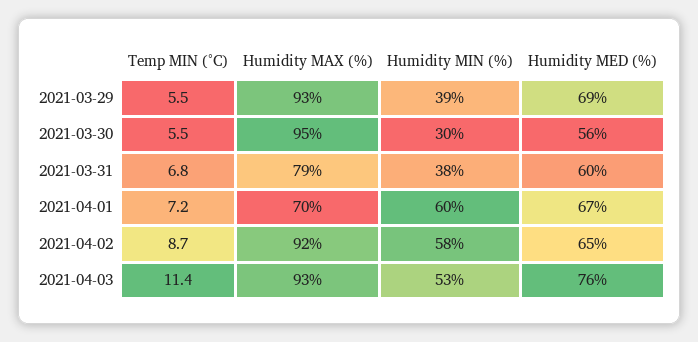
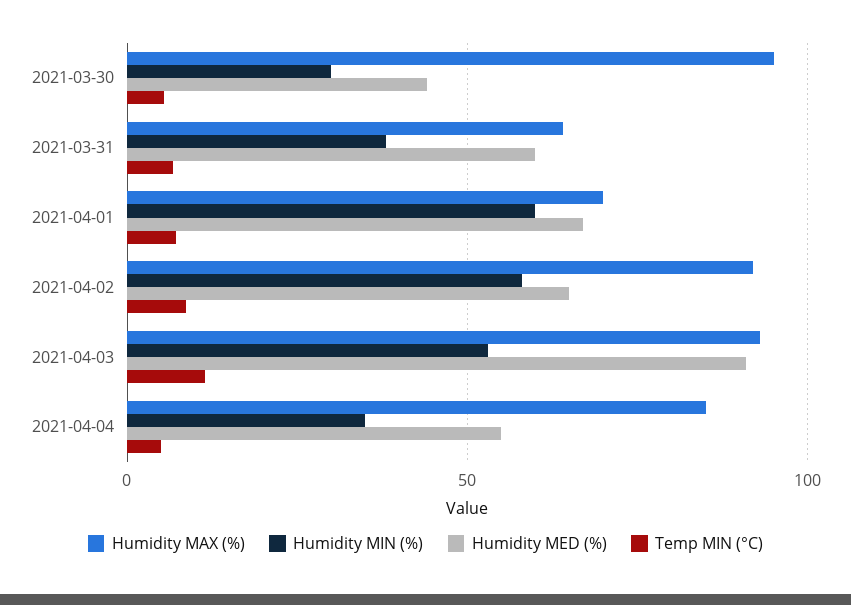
Temp MIN (°C), 2021-03-29: 5.5 -> none
Humidity MAX (%), 2021-03-29: 93 -> none
Humidity MIN (%), 2021-03-29: 39 -> none
Humidity MED (%), 2021-03-29: 69 -> none
Humidity MED (%), 2021-03-30: 56 -> 45
Humidity MAX (%), 2021-03-31: 79 -> 65
Humidity MED (%), 2021-04-03: 76 -> 90
Humidity MAX (%), 2021-04-04: none -> 85
Humidity MIN (%), 2021-04-04: none -> 35
Humidity MED (%), 2021-04-04: none -> 55
Temp MIN (°C), 2021-04-04: none -> 5

